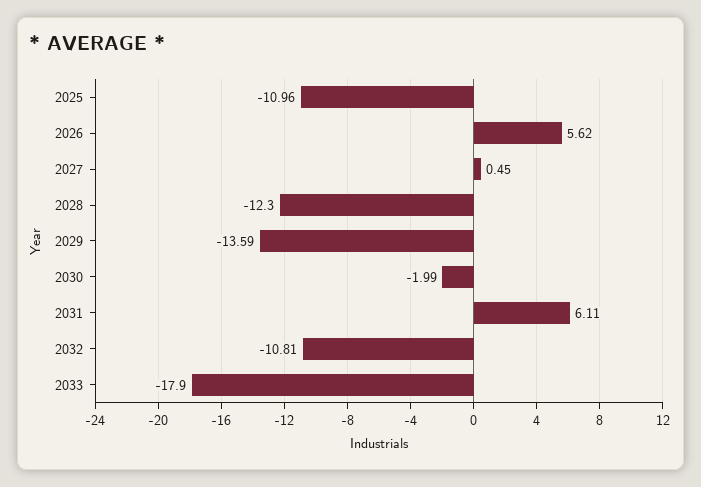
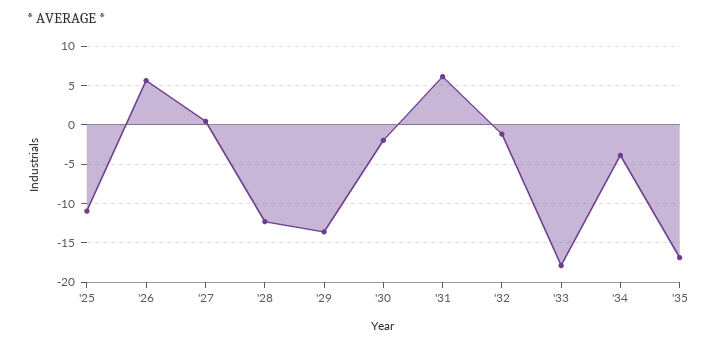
2032: -10.81 -> -1
'34: none -> -4
'35: none -> -17

